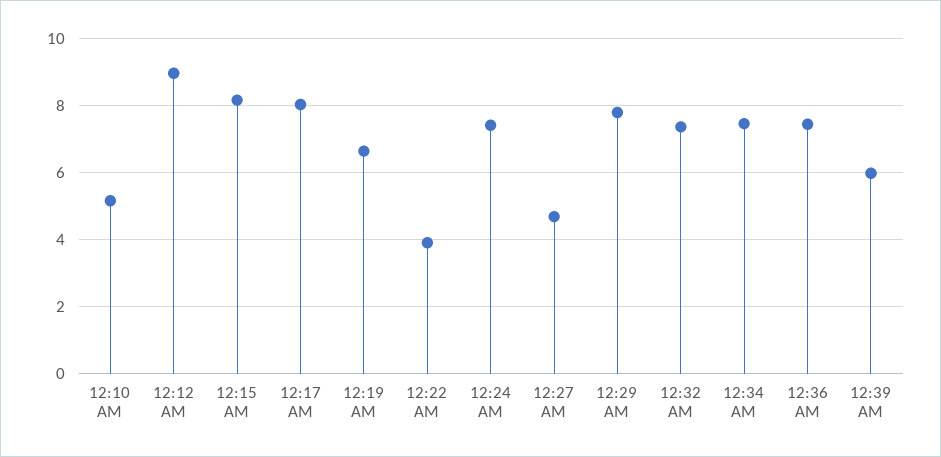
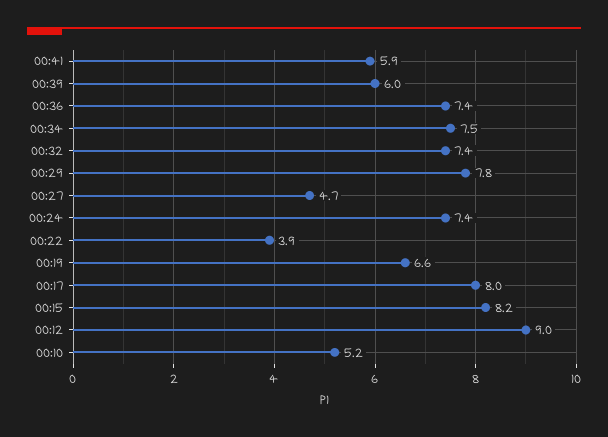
00:41: none -> 5.9

